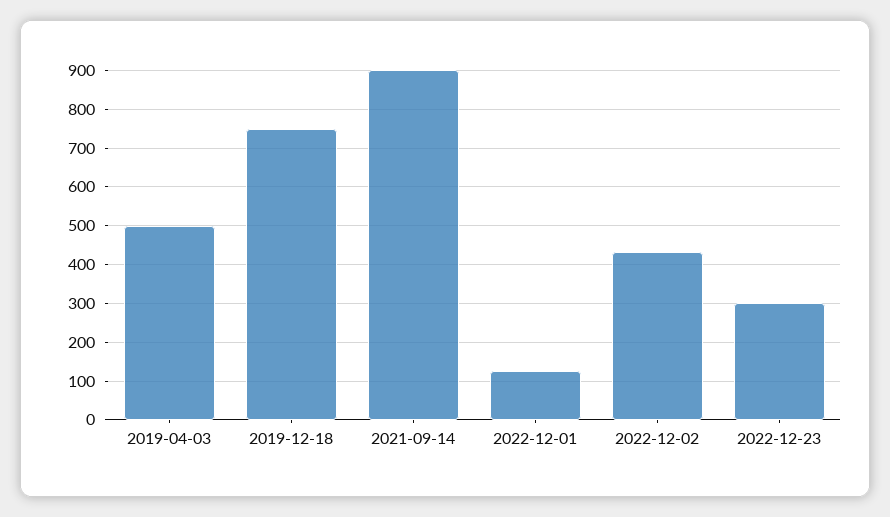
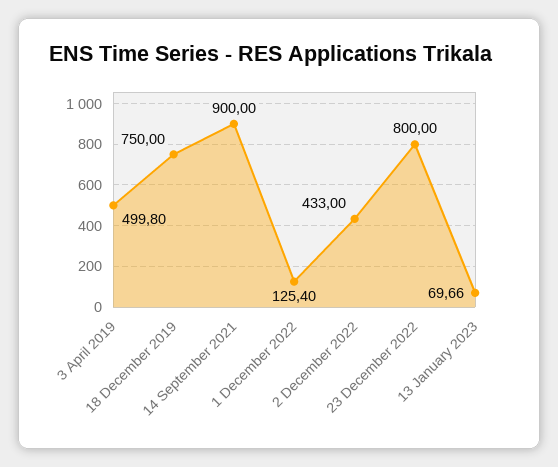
2022-12-23: 300 -> 800
13 January 2023: none -> 69.66

